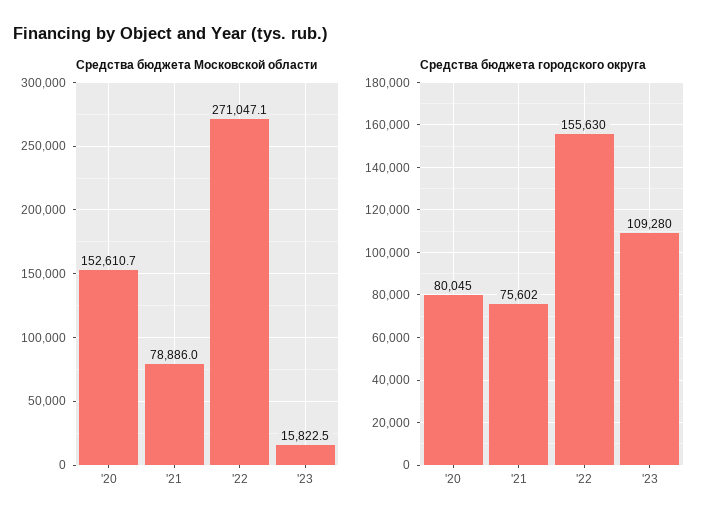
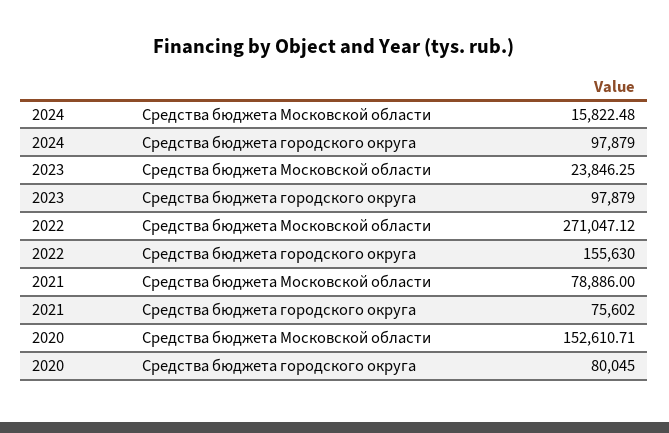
Средства бюджета Московской области, '23: 15822.5 -> 23846.25
Средства бюджета городского округа, '23: 109280 -> 97879
Средства бюджета Московской области, 2024: none -> 15822.48
Средства бюджета городского округа, 2024: none -> 97879

